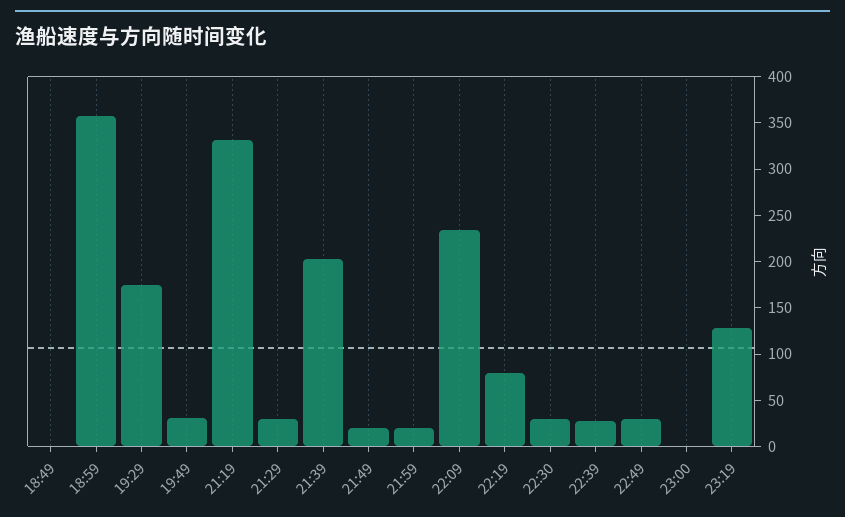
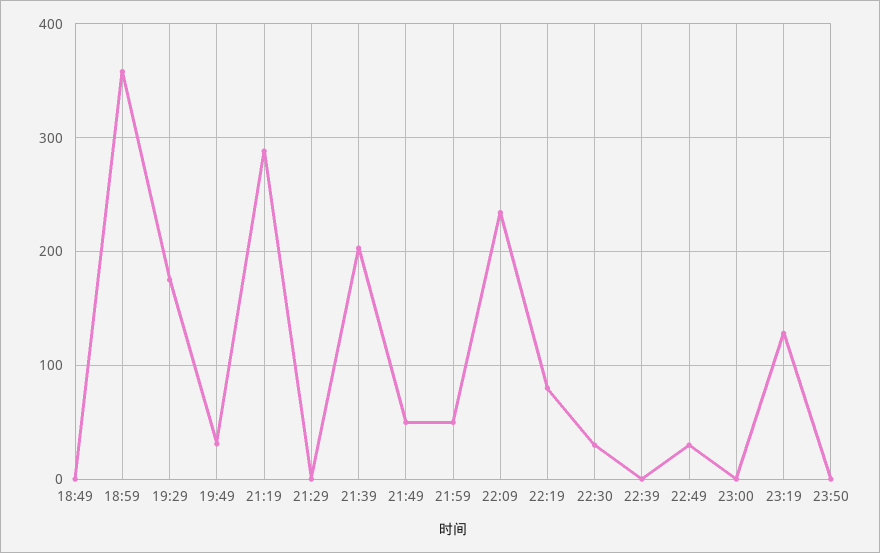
21:19: 330 -> 290
21:29: 30 -> 0
21:49: 20 -> 50
21:59: 20 -> 50
22:39: 30 -> 0
23:50: none -> 0

